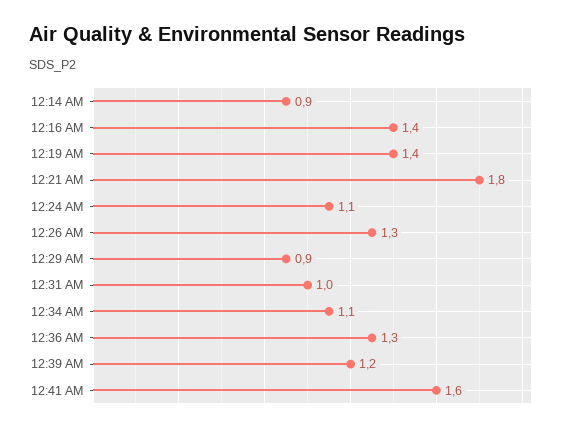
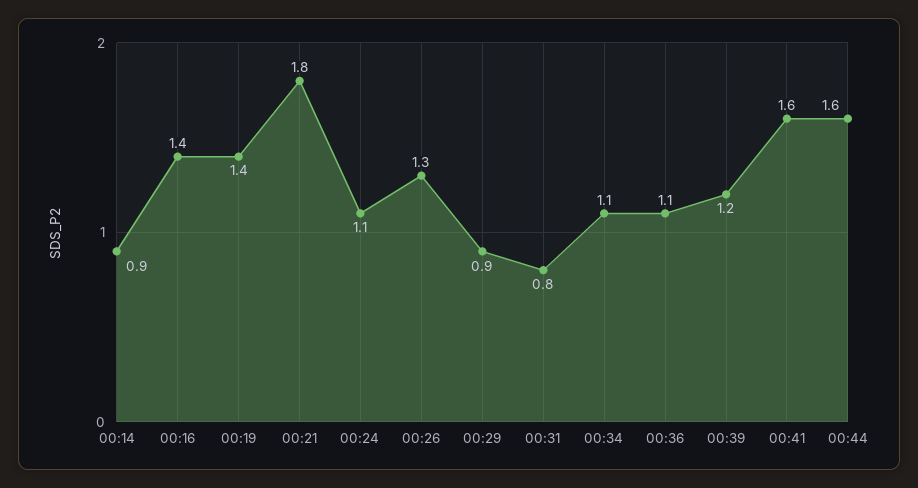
12:31 AM: 1 -> 0.8
12:36 AM: 1.3 -> 1.1
00:44: none -> 1.6

